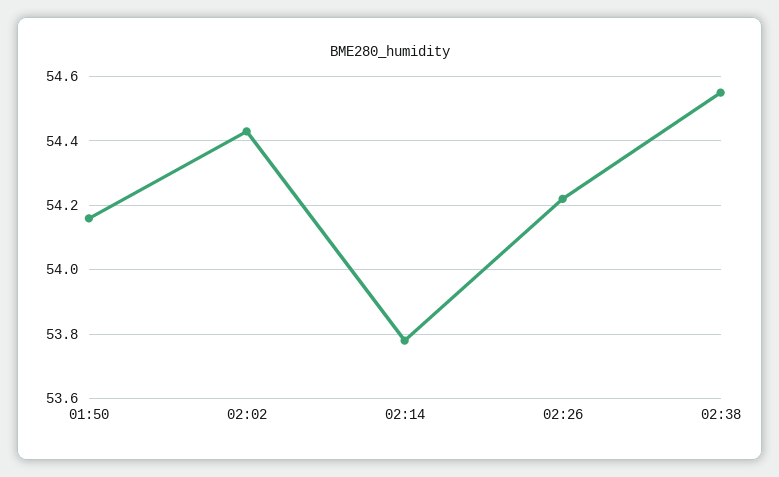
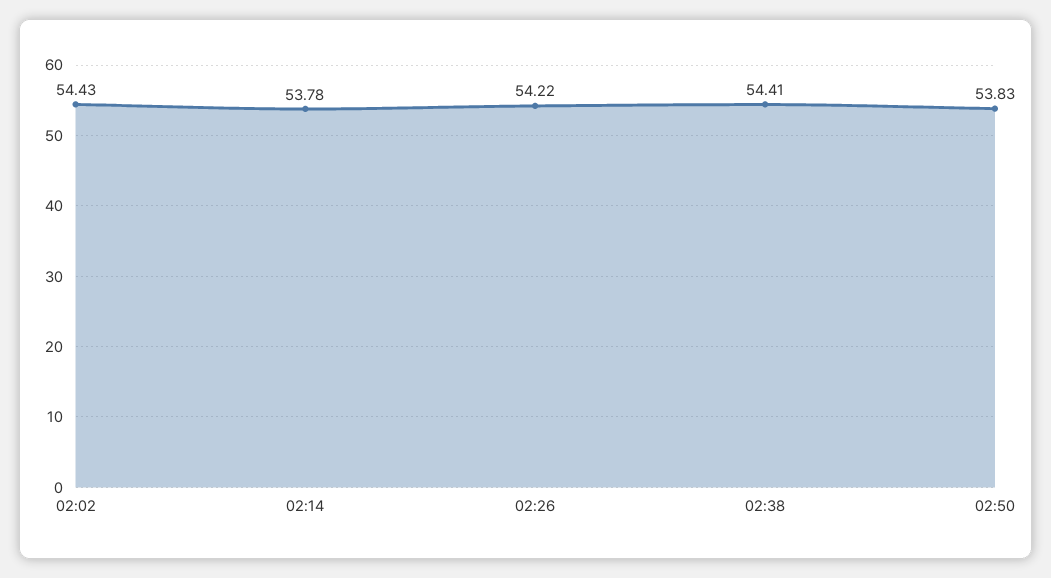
01:50: 54.15 -> none
02:38: 54.55 -> 54.41
02:50: none -> 53.83

